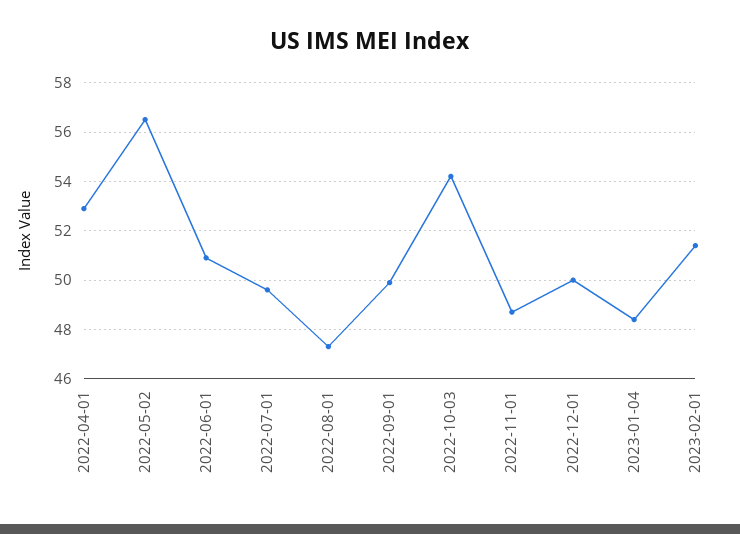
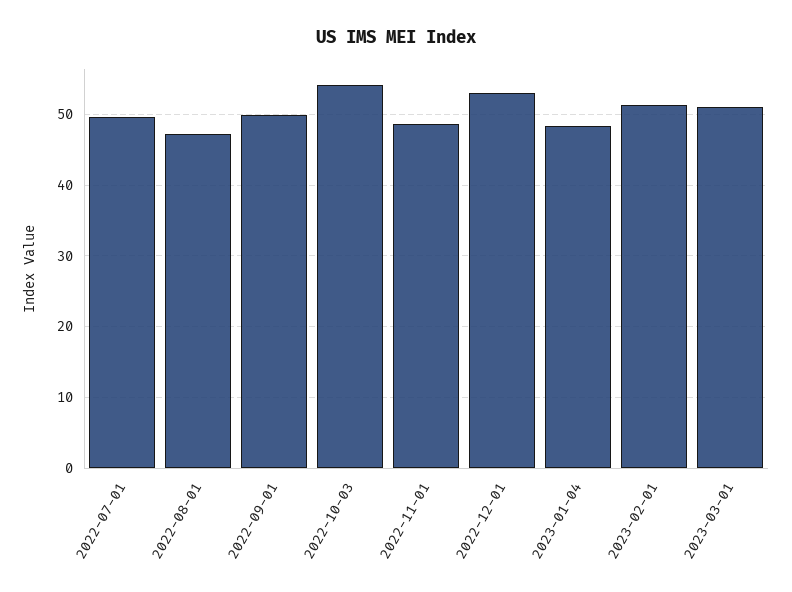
2022-04-01: 53 -> none
2022-05-02: 56.5 -> none
2022-06-01: 51 -> none
2022-12-01: 50 -> 53
2023-03-01: none -> 51

